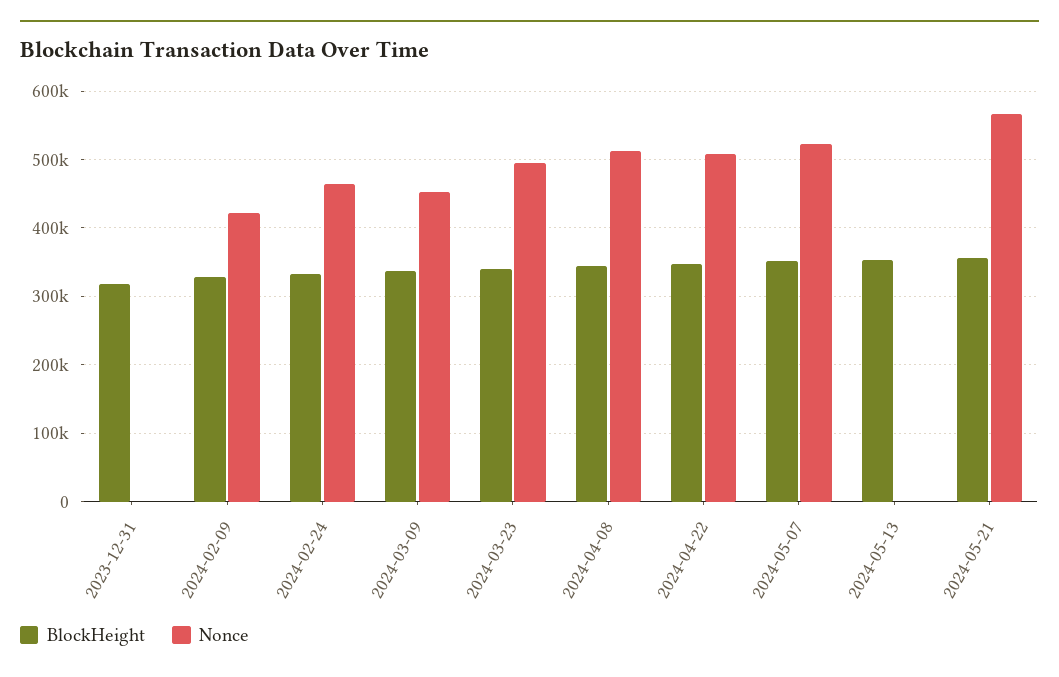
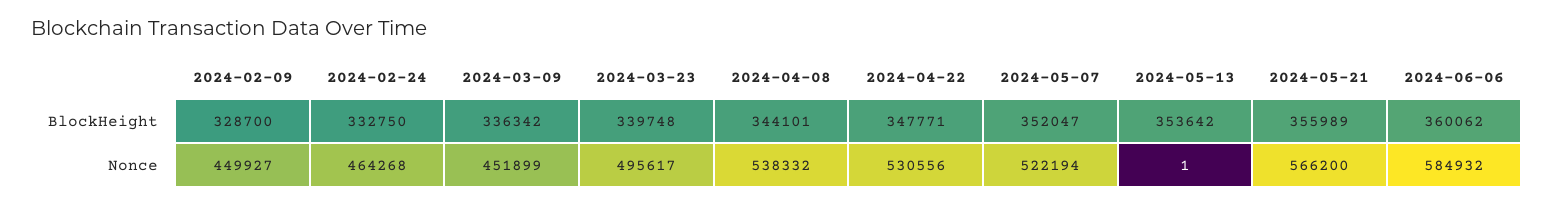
BlockHeight, 2023-12-31: 320000 -> none
Nonce, 2023-12-31: 0 -> none
Nonce, 2024-02-09: 420000 -> 449927
Nonce, 2024-04-08: 510000 -> 538332
Nonce, 2024-04-22: 510000 -> 530556
BlockHeight, 2024-06-06: none -> 360062
Nonce, 2024-06-06: none -> 584932

